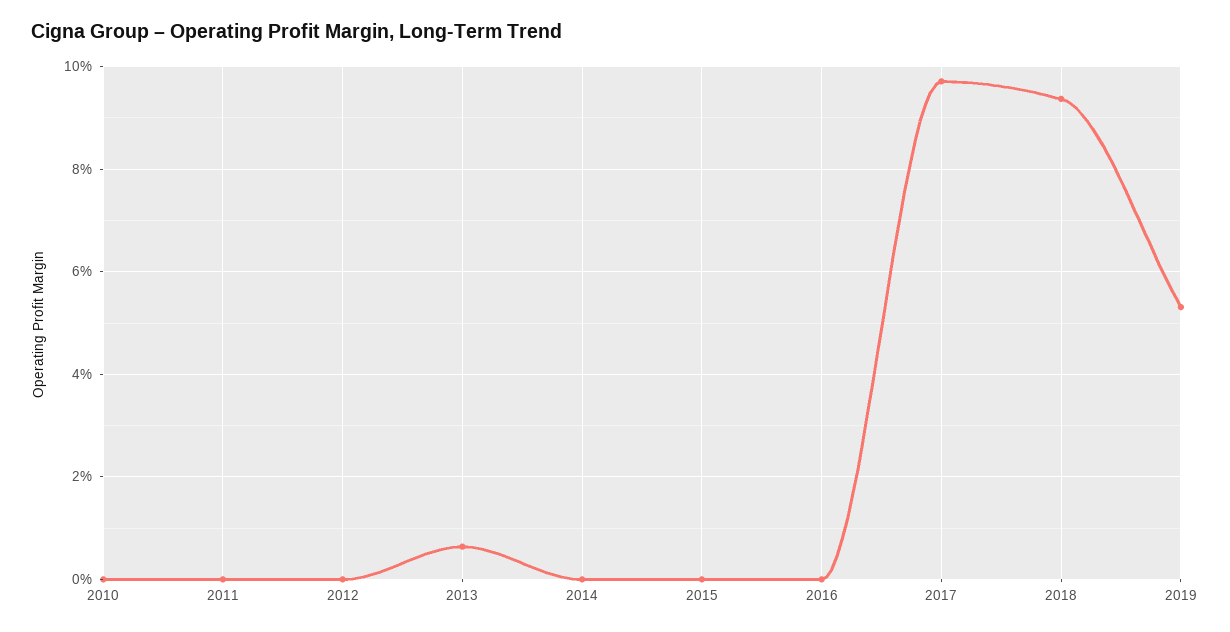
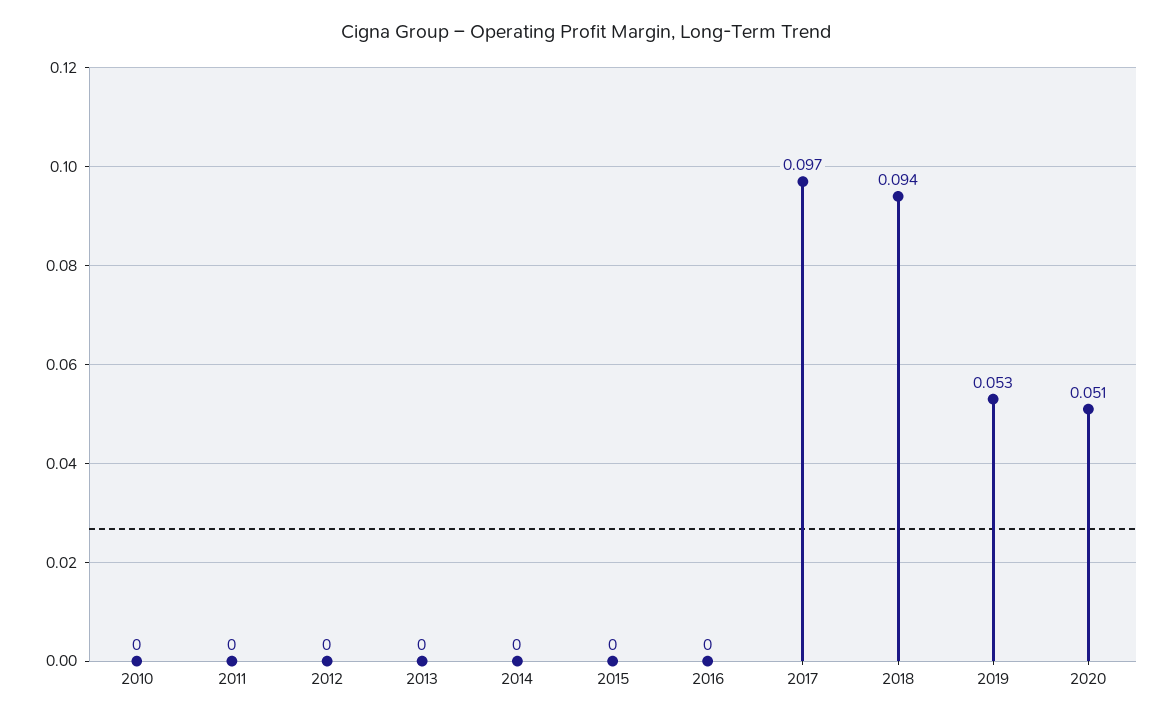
2013: 0.006 -> 0
2020: none -> 0.051

